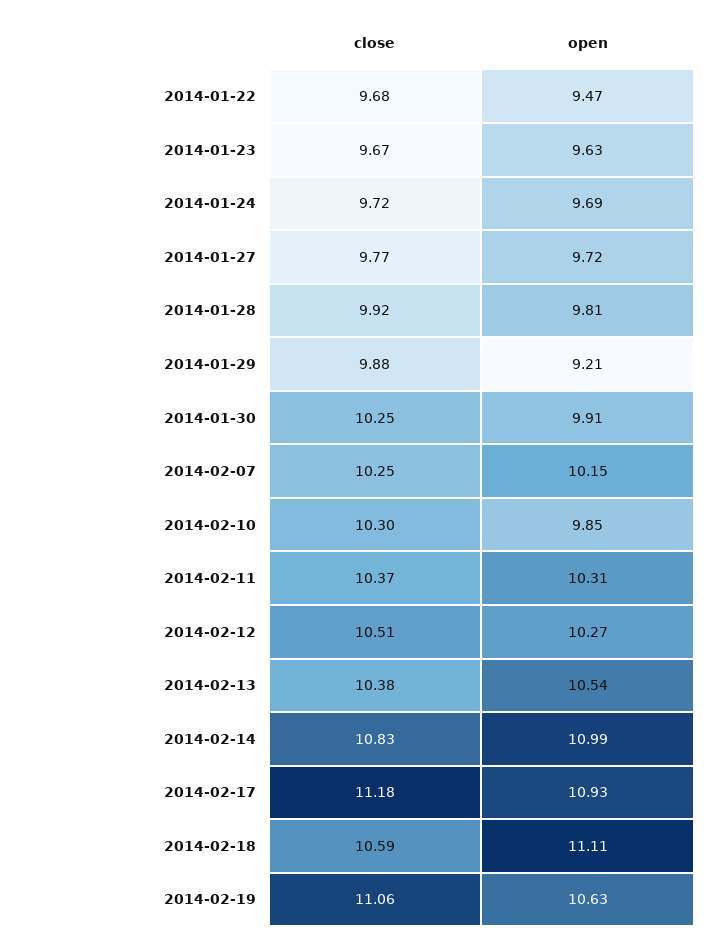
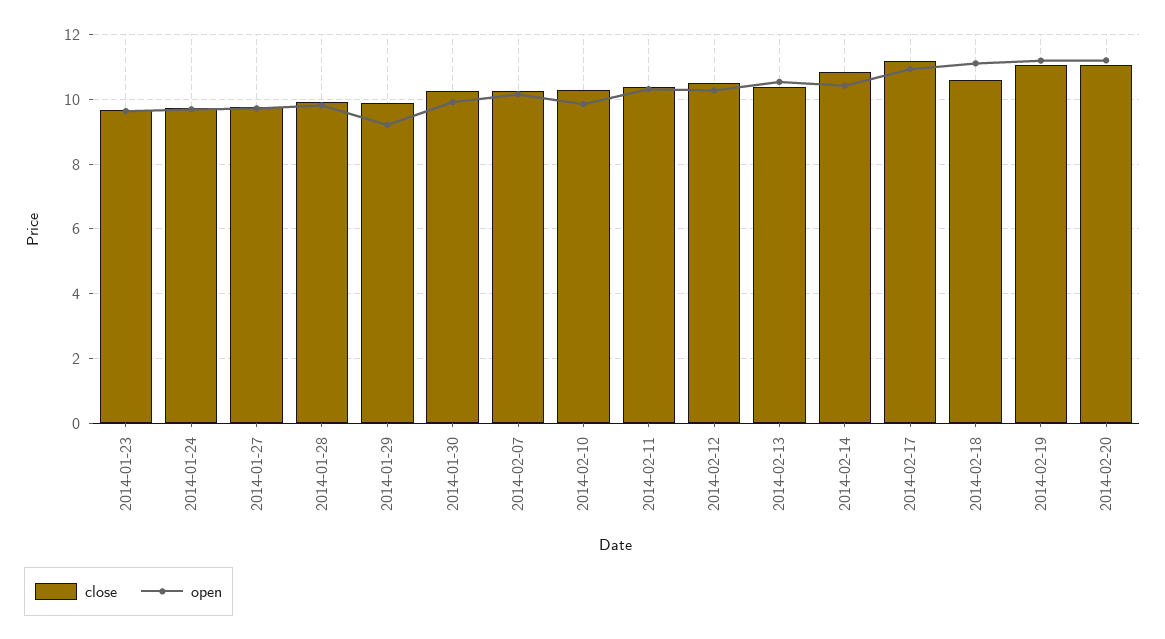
close, 2014-01-22: 9.68 -> none
open, 2014-01-22: 9.47 -> none
open, 2014-02-14: 10.99 -> 10.4
open, 2014-02-19: 10.63 -> 11.2
close, 2014-02-20: none -> 11
open, 2014-02-20: none -> 11.2

